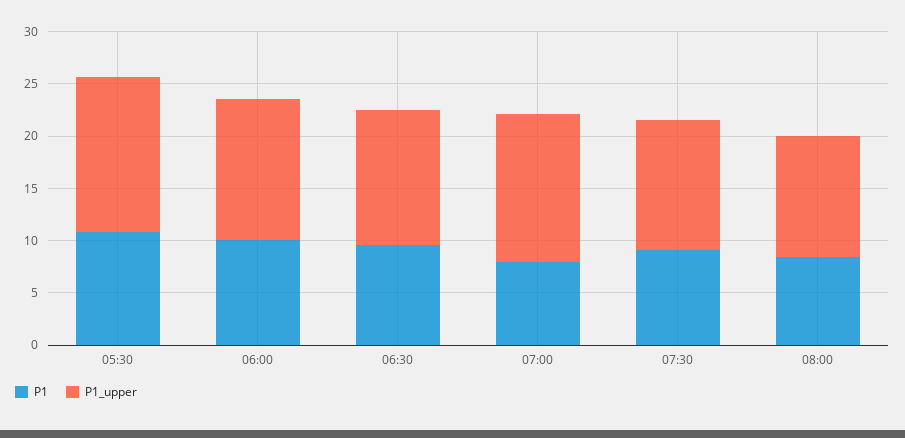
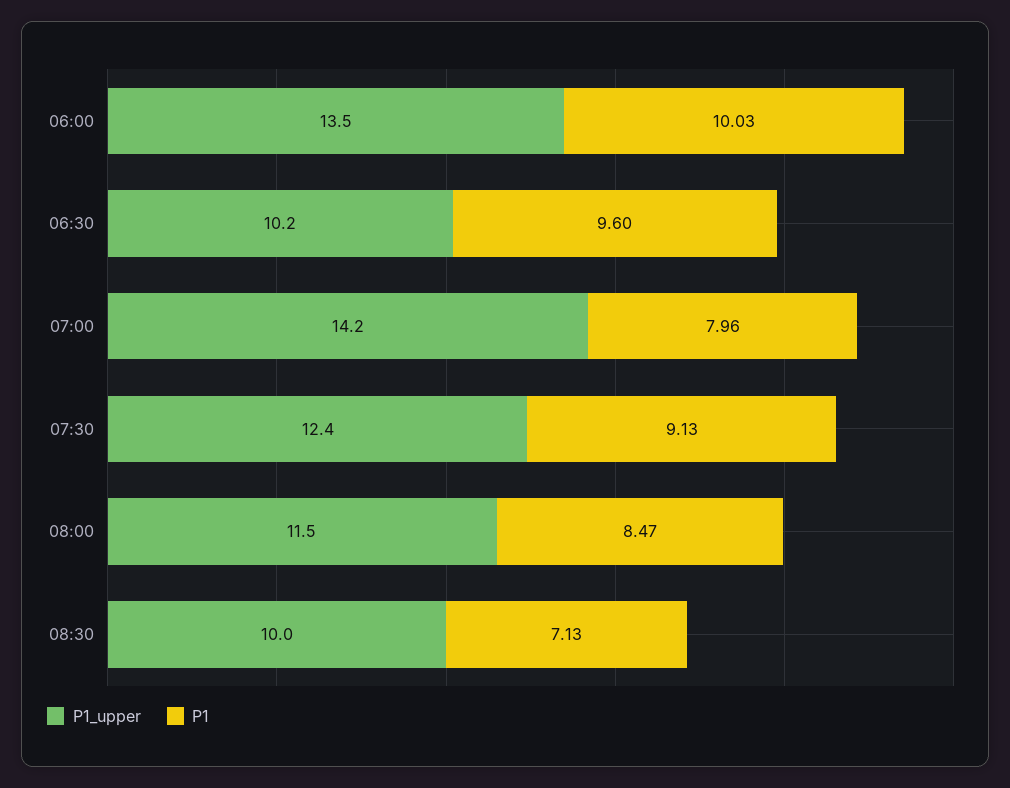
P1, 05:30: 11 -> none
P1_upper, 05:30: 15 -> none
P1_upper, 06:30: 13 -> 10.2
P1_upper, 08:30: none -> 10
P1, 08:30: none -> 7.13

